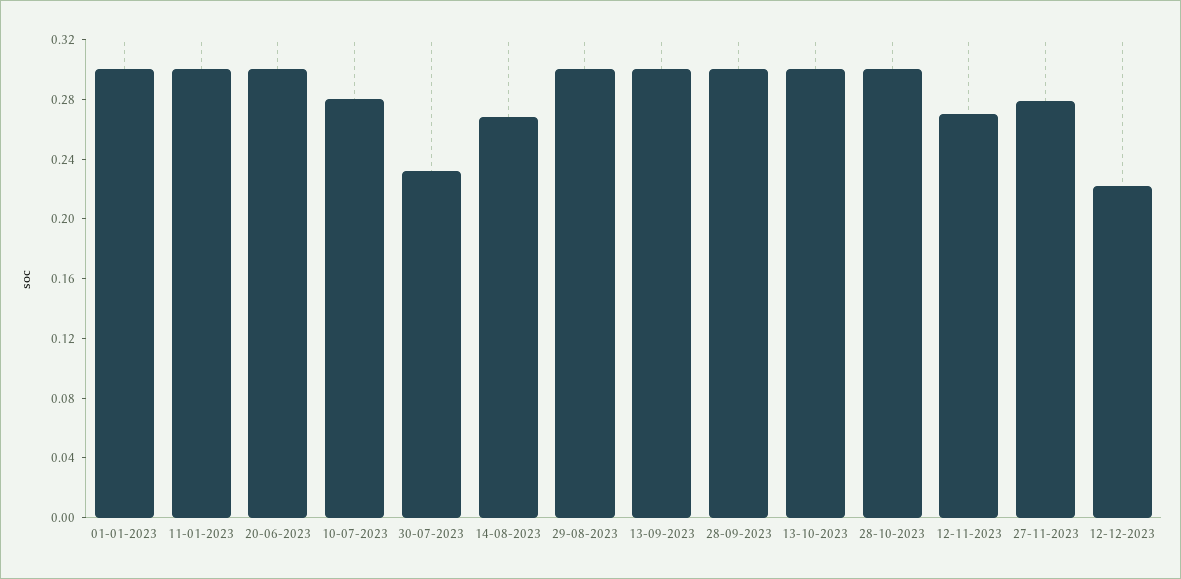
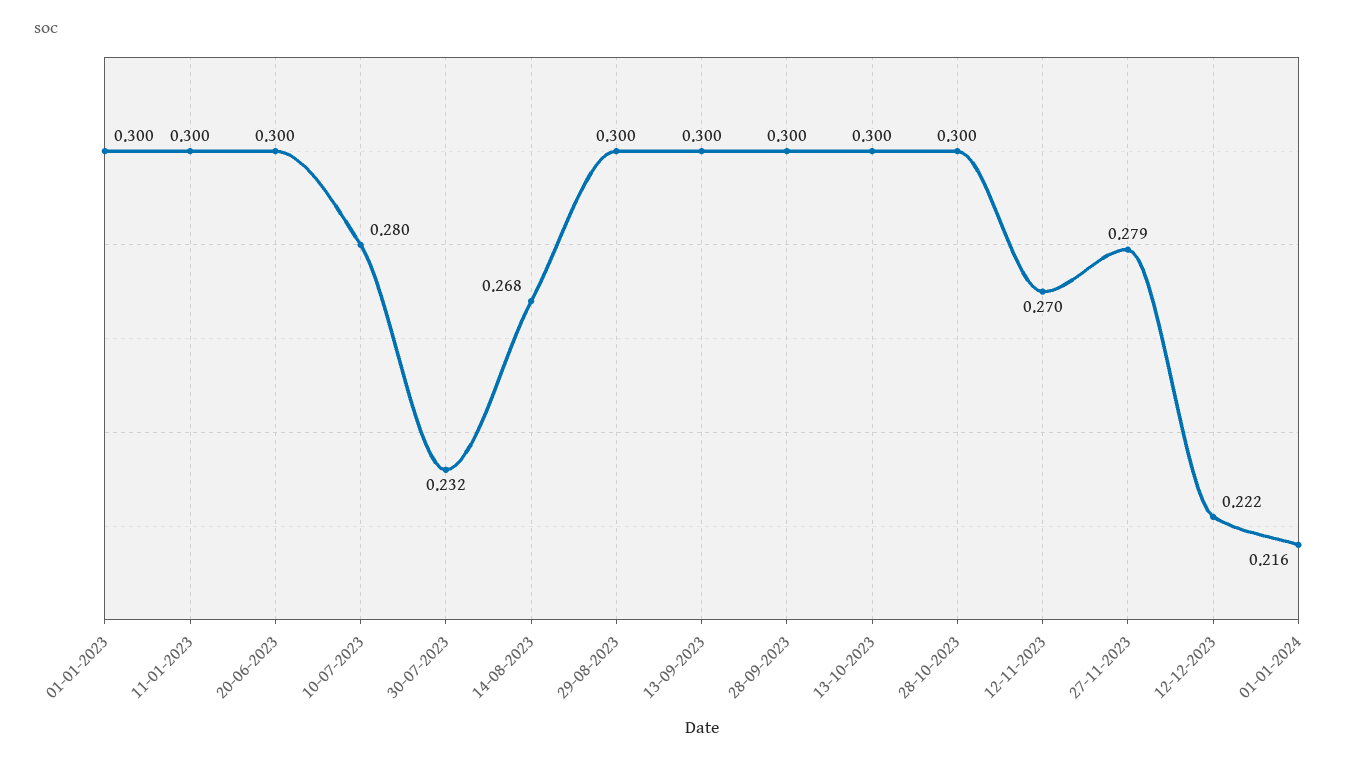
01-01-2024: none -> 0.216

